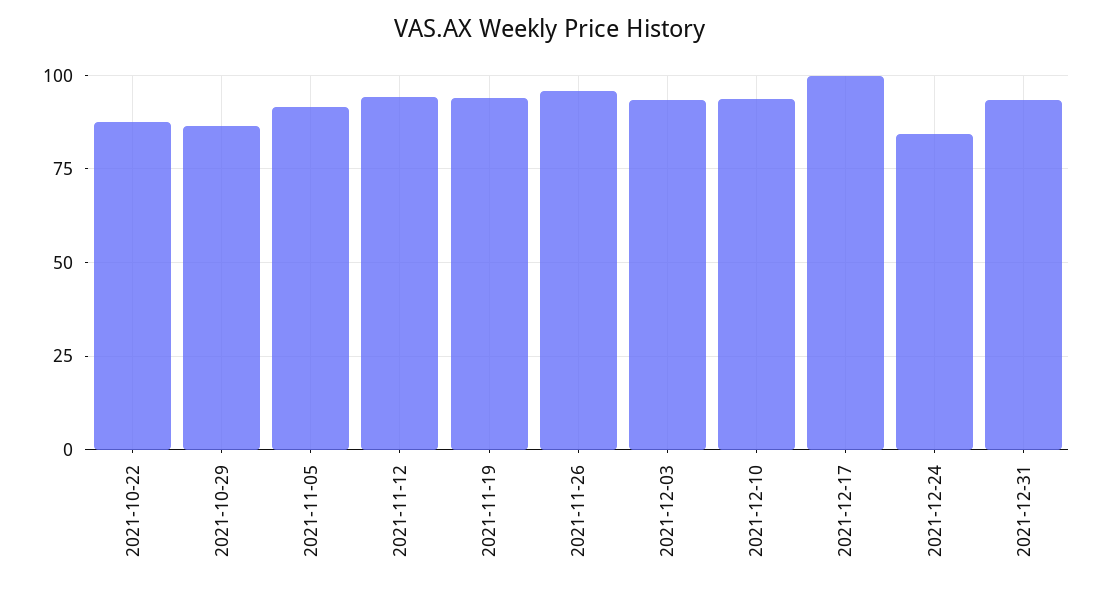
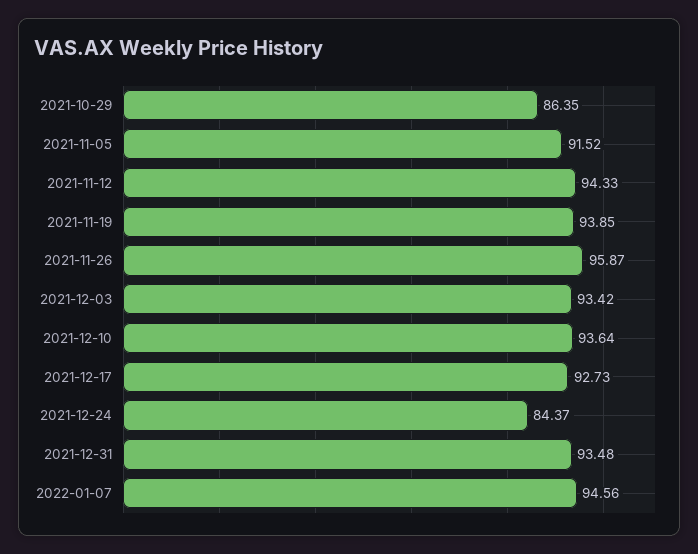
2021-10-22: 87.5 -> none
2021-12-17: 100 -> 92.73
2022-01-07: none -> 94.56

